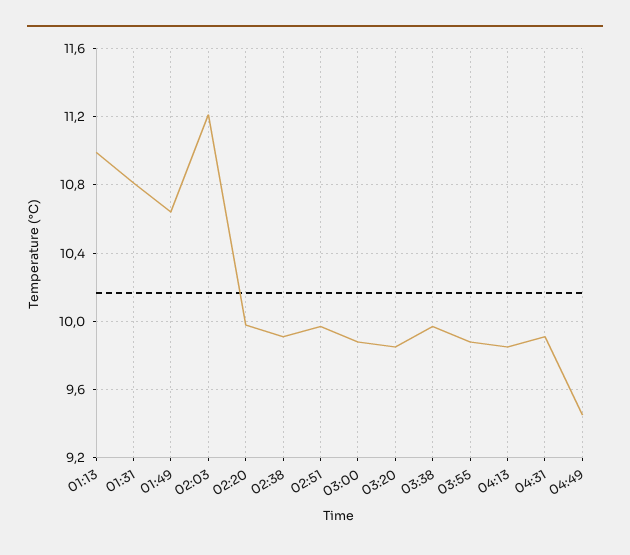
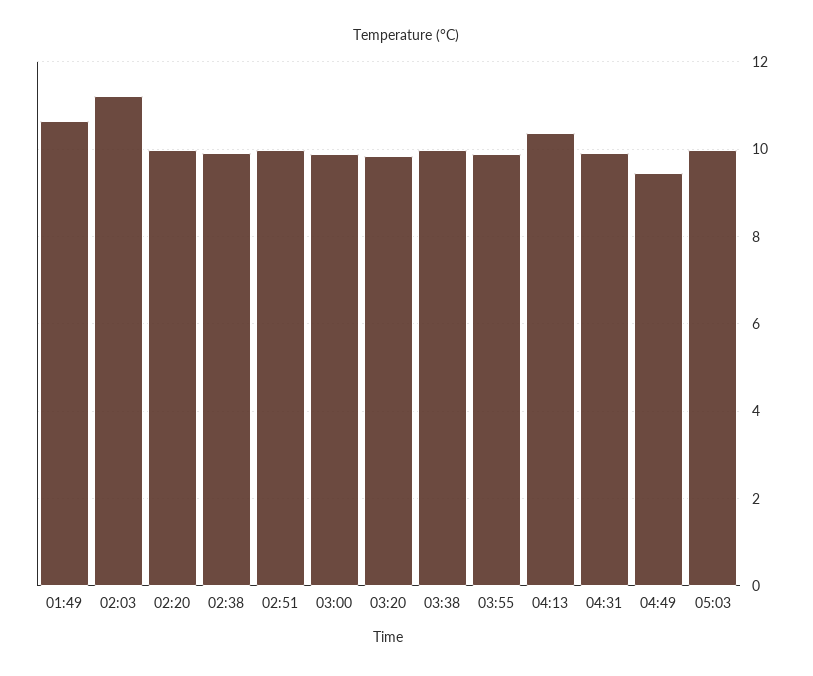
01:13: 11 -> none
01:31: 10.8 -> none
04:13: 9.85 -> 10.4
05:03: none -> 10

